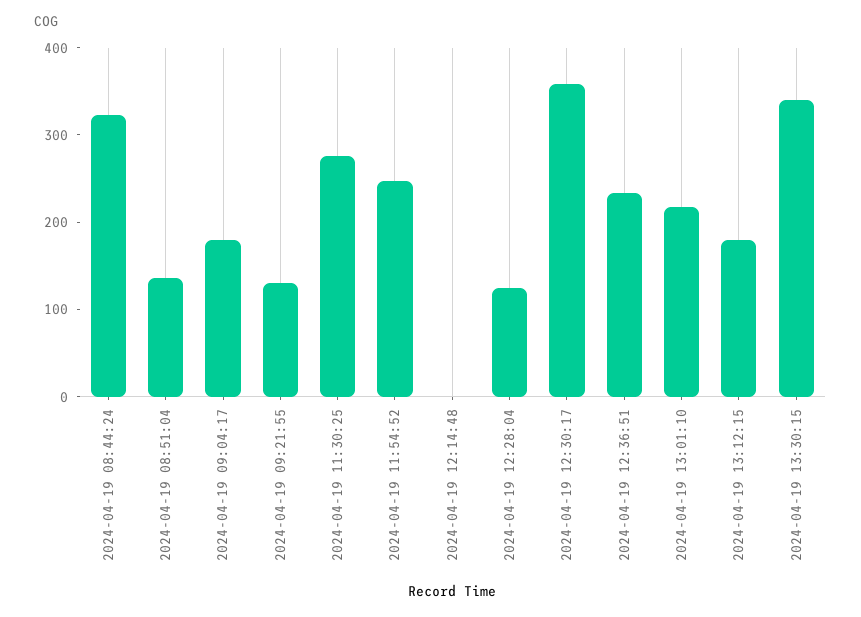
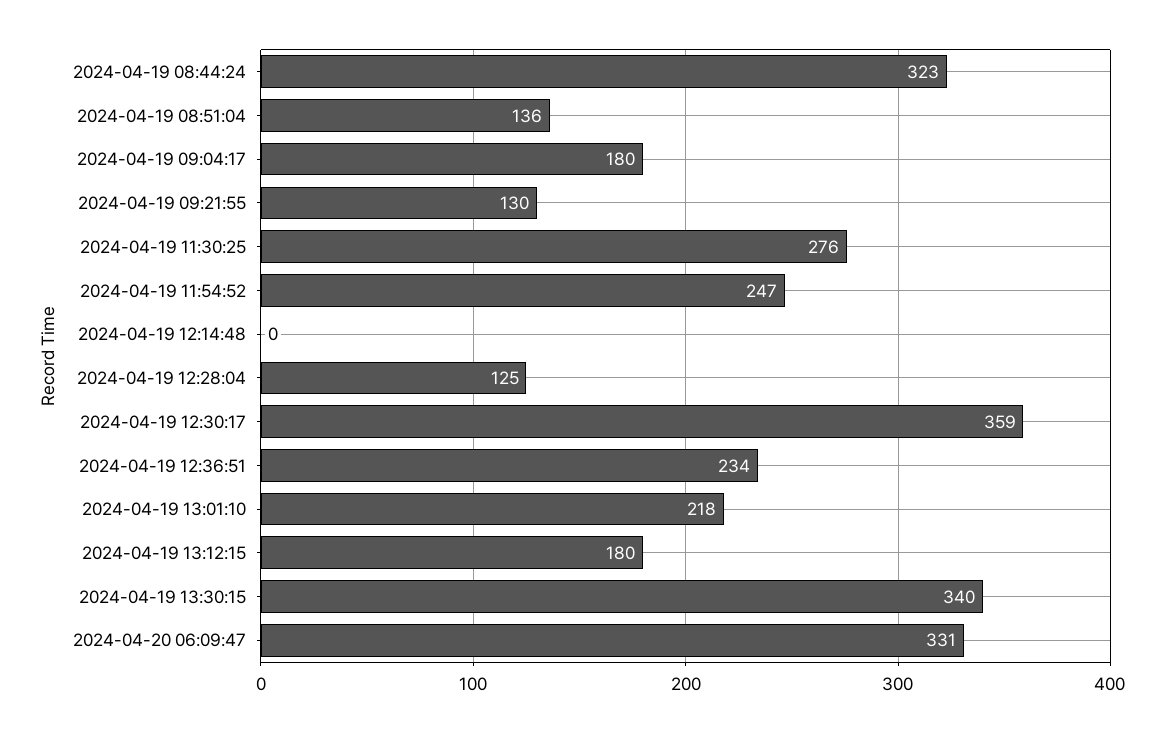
2024-04-20 06:09:47: none -> 331

